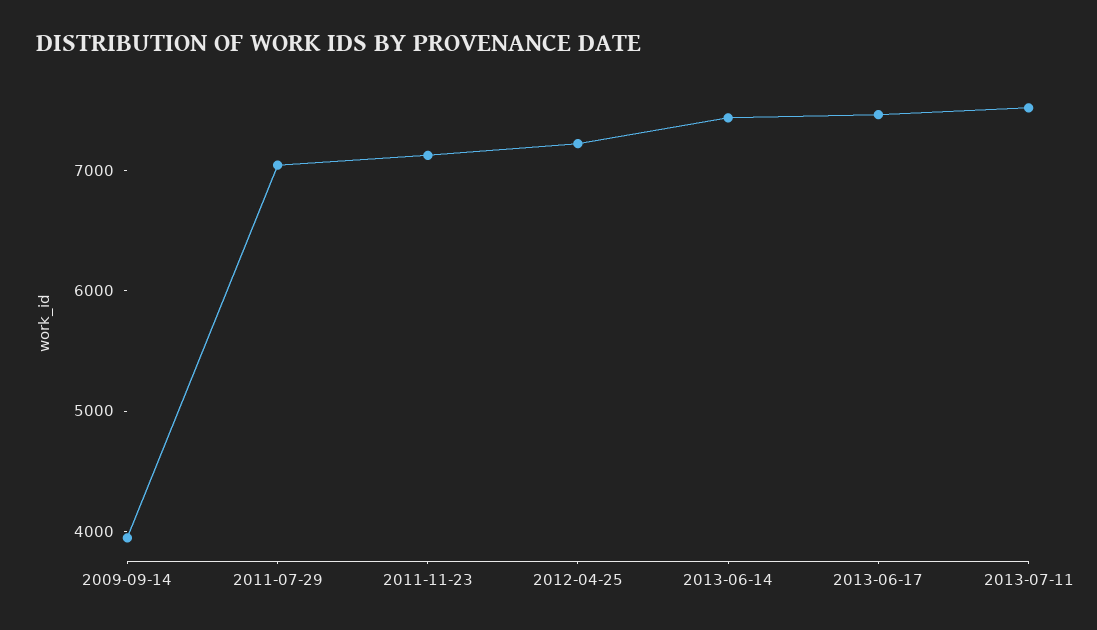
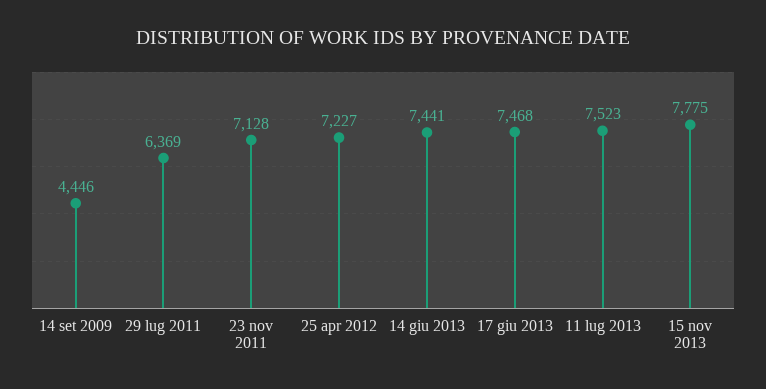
2009-09-14: 4000 -> 4446
2011-07-29: 7000 -> 6369
15 nov 2013: none -> 7775

